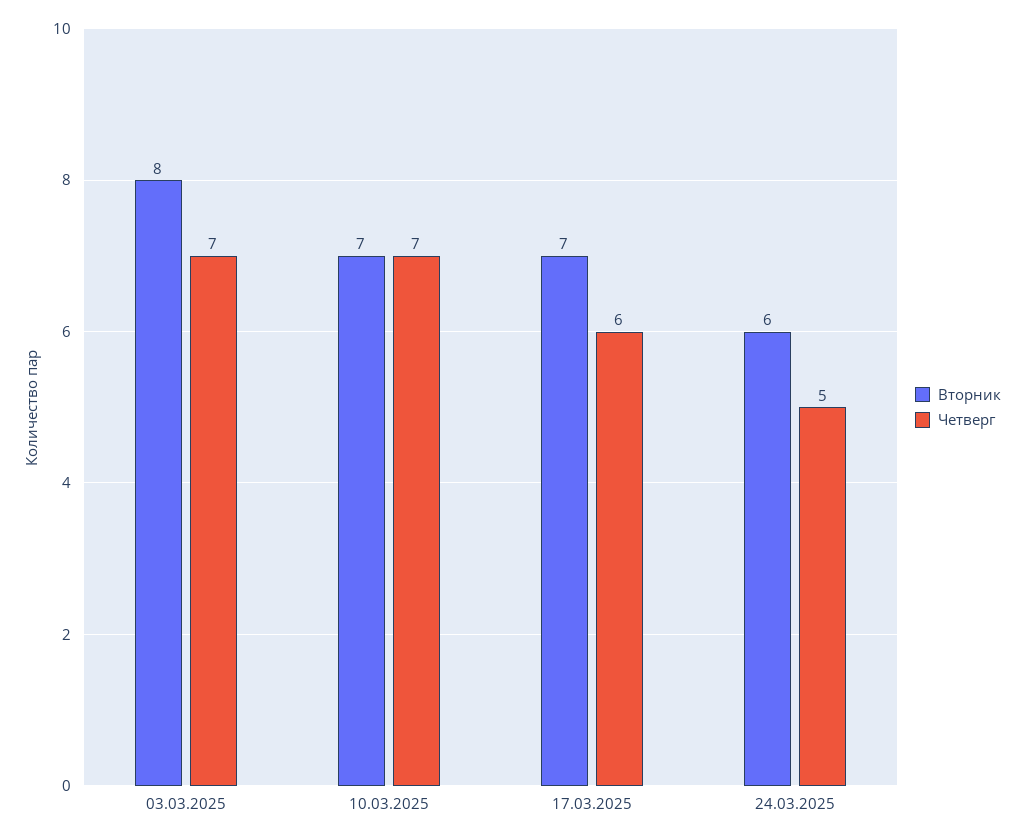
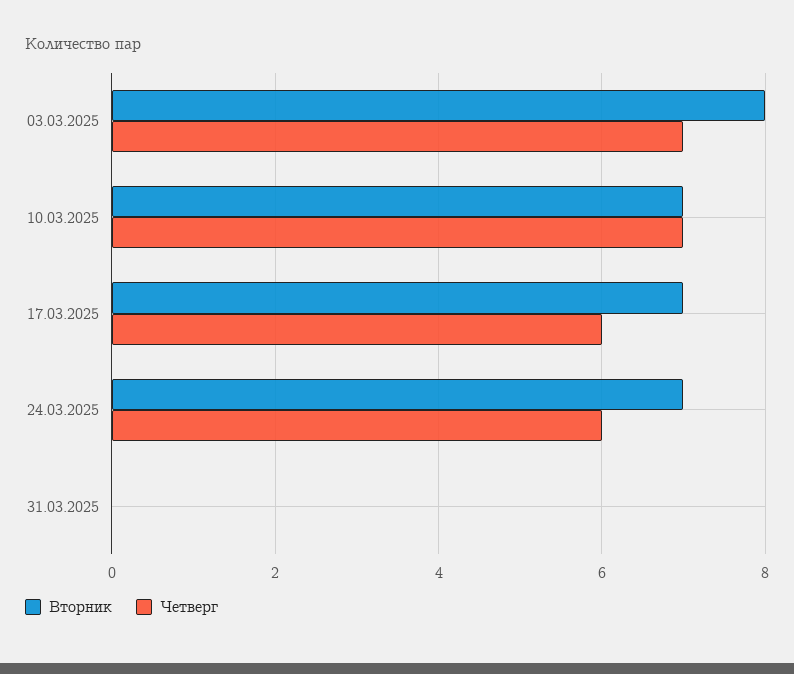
Вторник, 24.03.2025: 6 -> 7
Четверг, 24.03.2025: 5 -> 6
Вторник, 31.03.2025: none -> 0
Четверг, 31.03.2025: none -> 0

